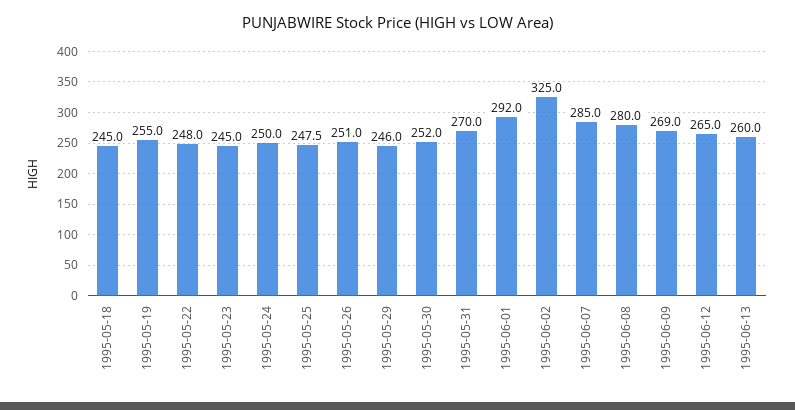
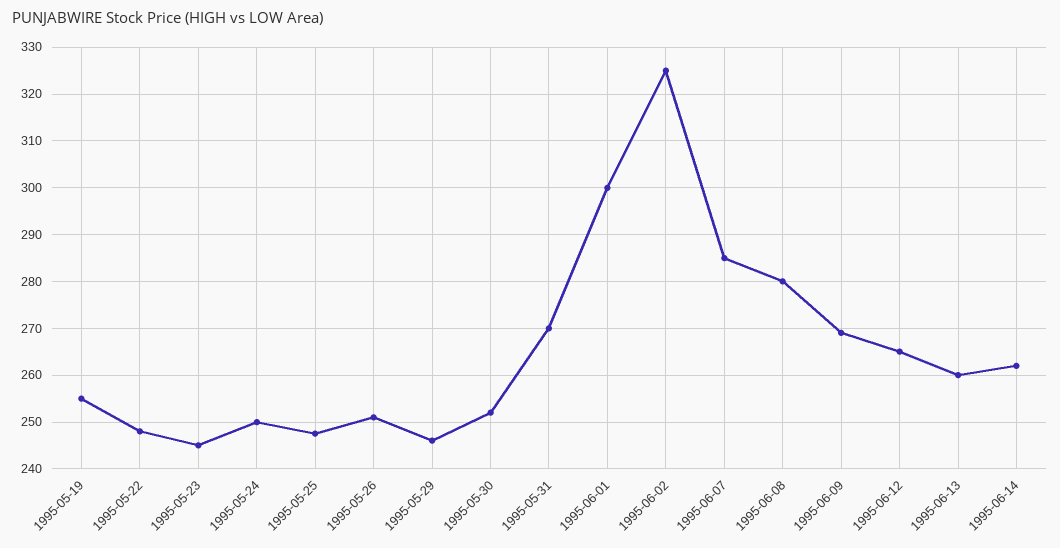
1995-05-18: 245 -> none
1995-06-01: 292 -> 300
1995-06-14: none -> 262

